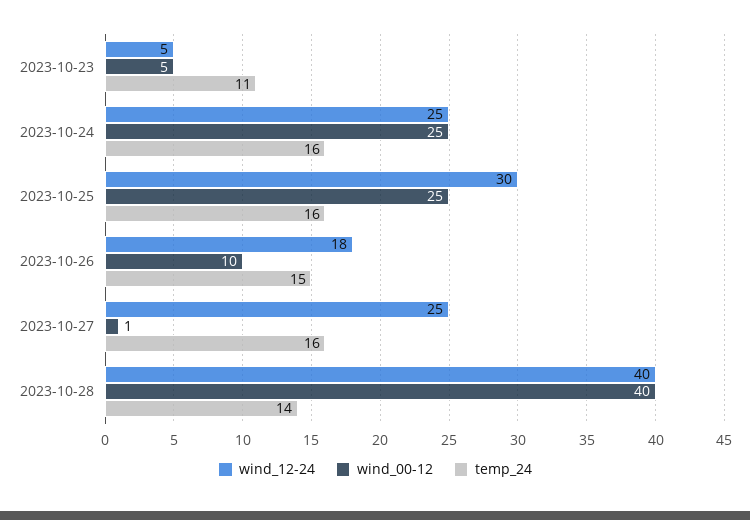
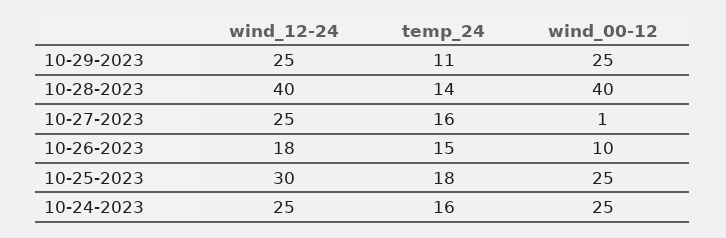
wind_12-24, 2023-10-23: 5 -> none
wind_00-12, 2023-10-23: 5 -> none
temp_24, 2023-10-23: 11 -> none
temp_24, 2023-10-25: 16 -> 18
wind_12-24, 10-29-2023: none -> 25
temp_24, 10-29-2023: none -> 11
wind_00-12, 10-29-2023: none -> 25

